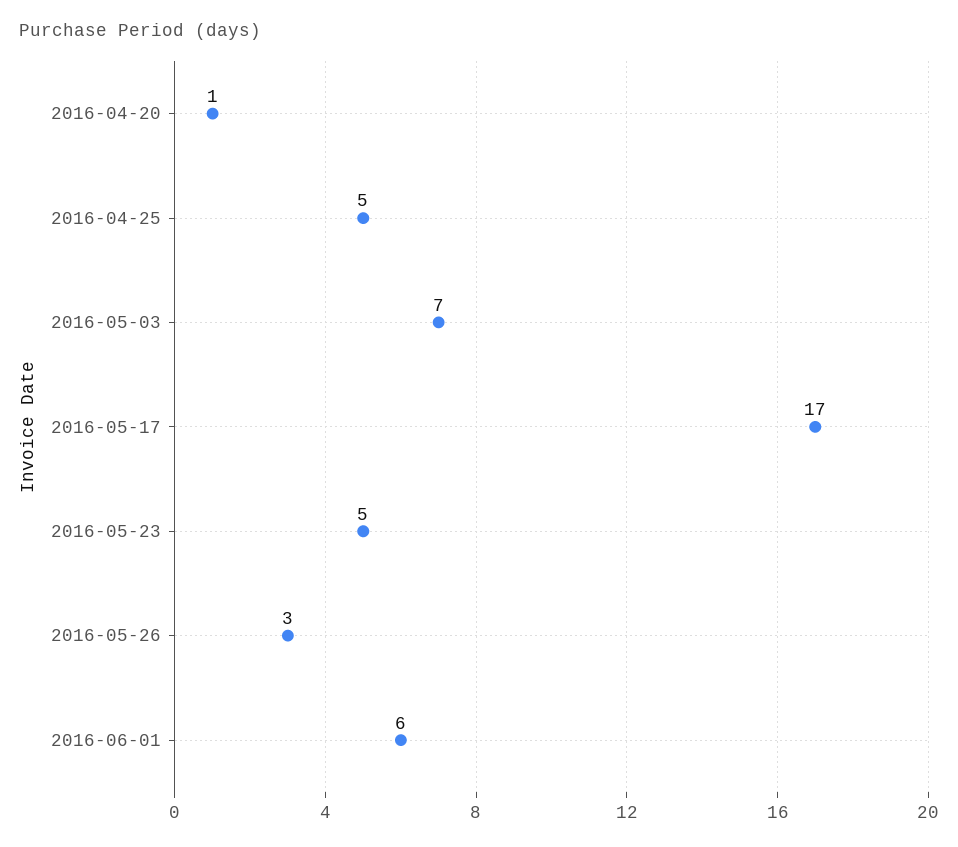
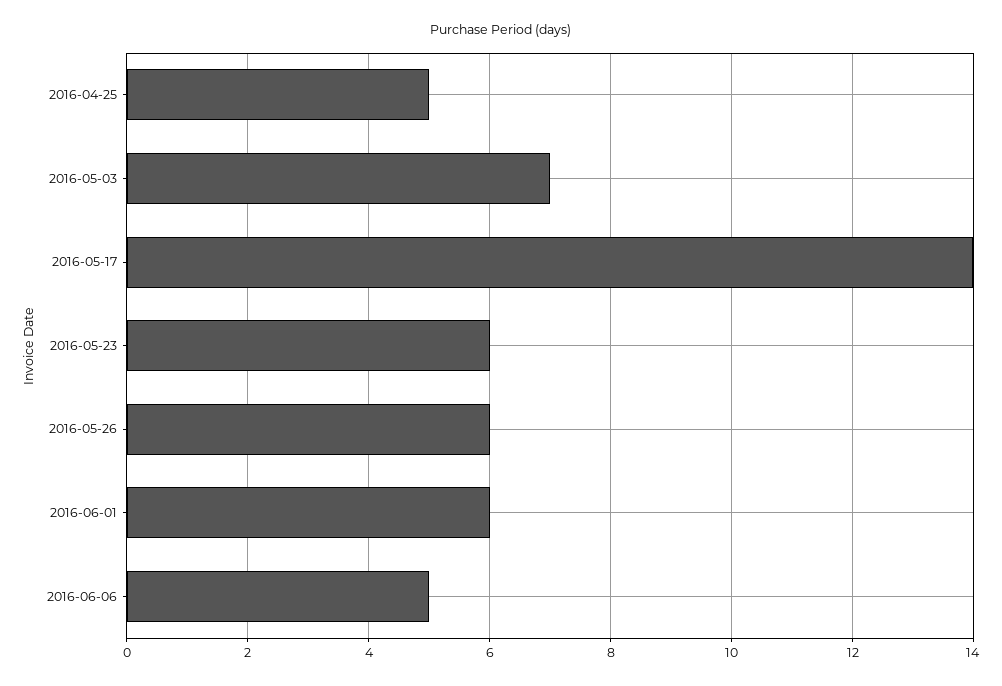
2016-04-20: 1 -> none
2016-05-17: 17 -> 14
2016-05-23: 5 -> 6
2016-05-26: 3 -> 6
2016-06-06: none -> 5

